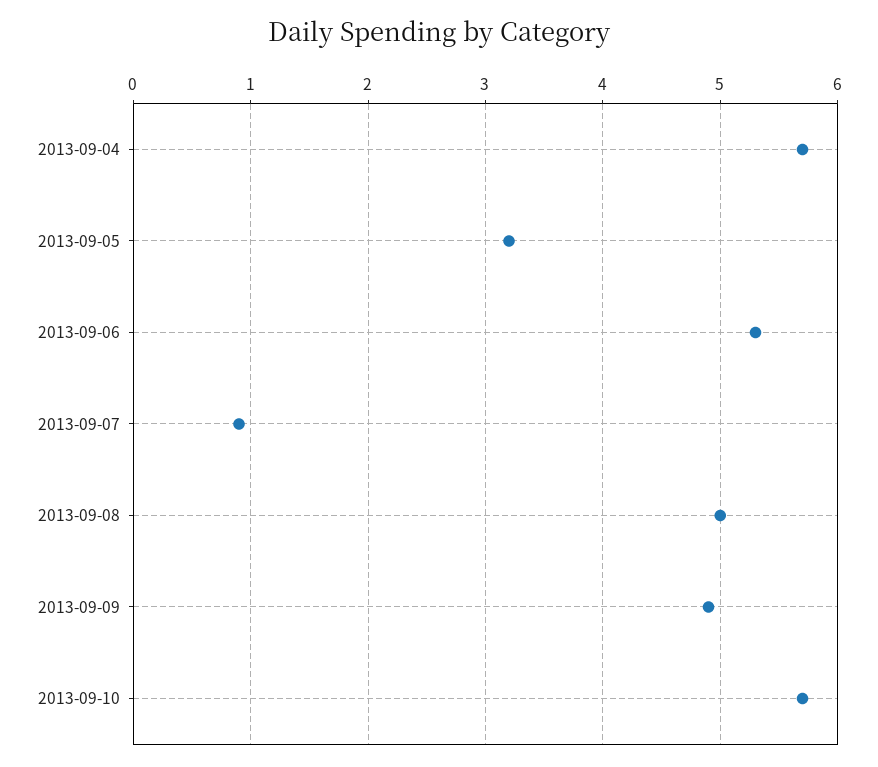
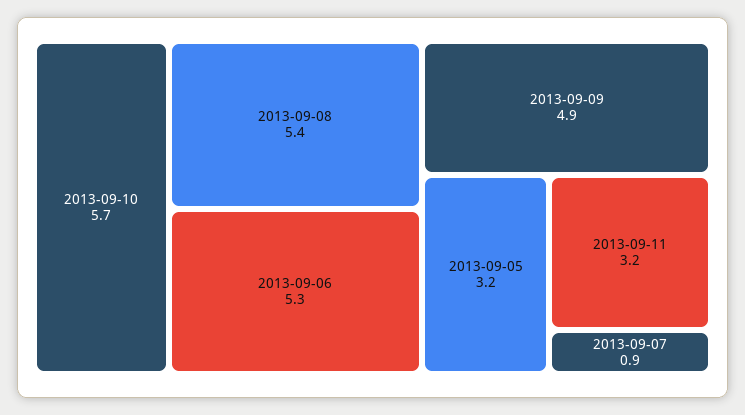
2013-09-04: 5.7 -> none
2013-09-08: 5 -> 5.4
2013-09-11: none -> 3.2

